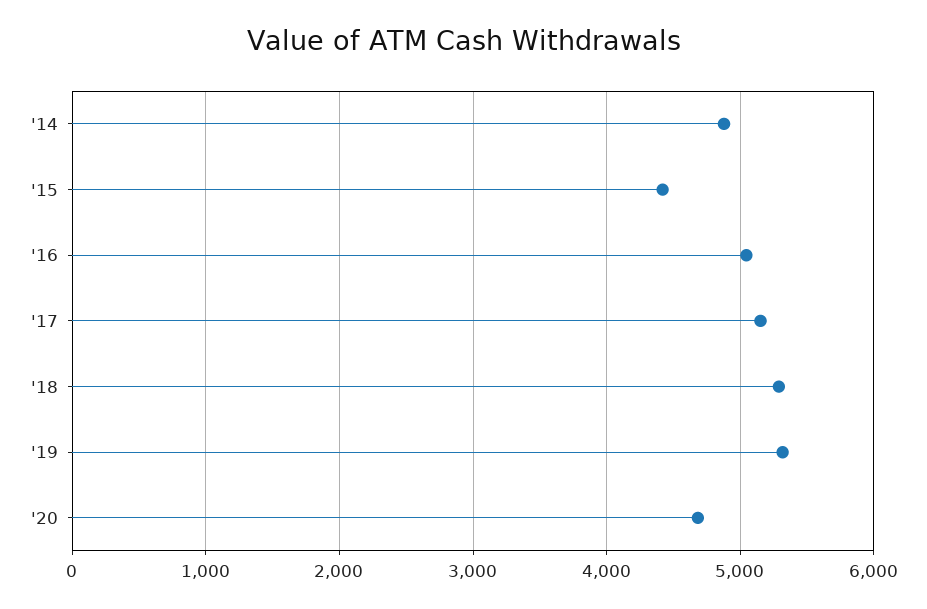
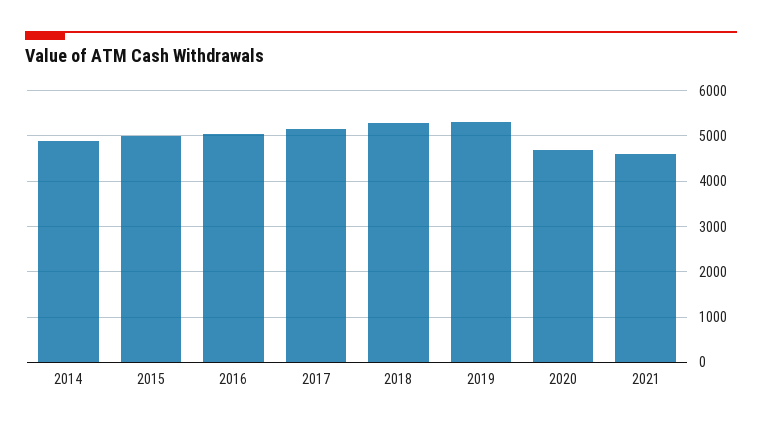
'15: 4400 -> 5000
2021: none -> 4600

